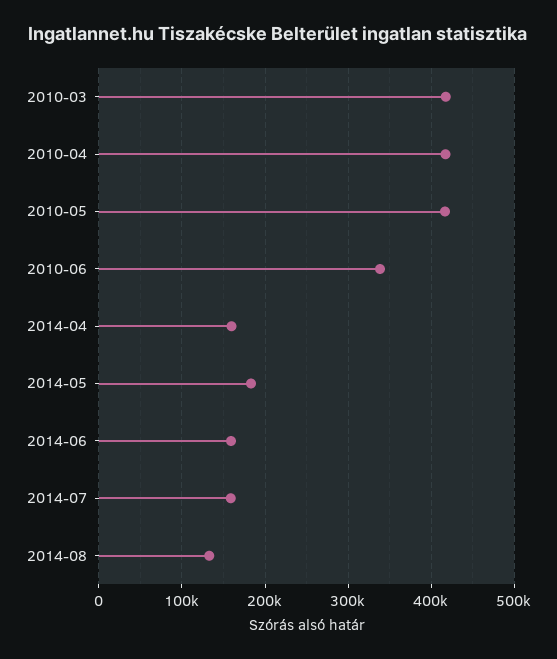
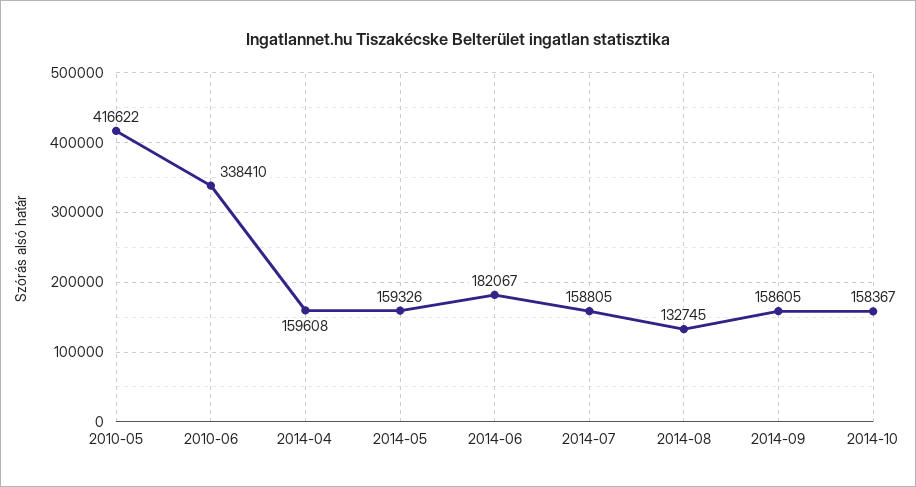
2010-03: 420000 -> none
2010-04: 420000 -> none
2014-05: 180000 -> 159326
2014-06: 160000 -> 182067
2014-09: none -> 158605
2014-10: none -> 158367

